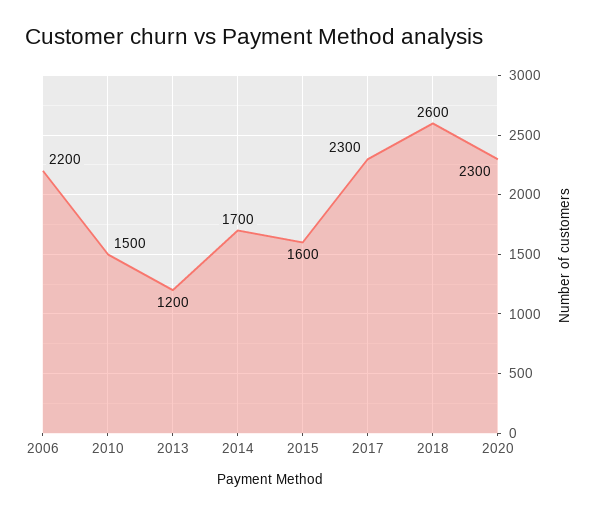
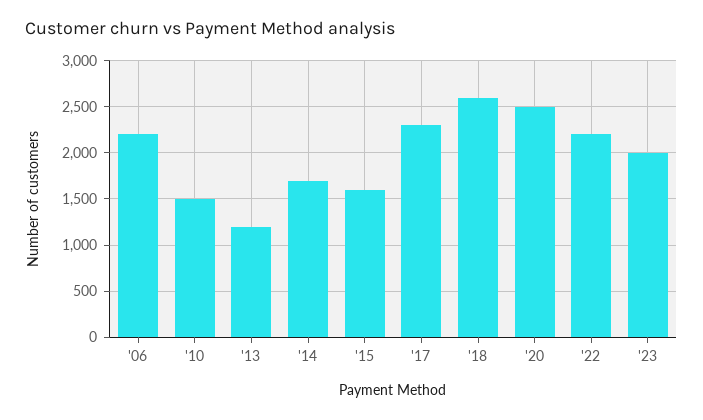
2020: 2300 -> 2500
'22: none -> 2200
'23: none -> 2000

